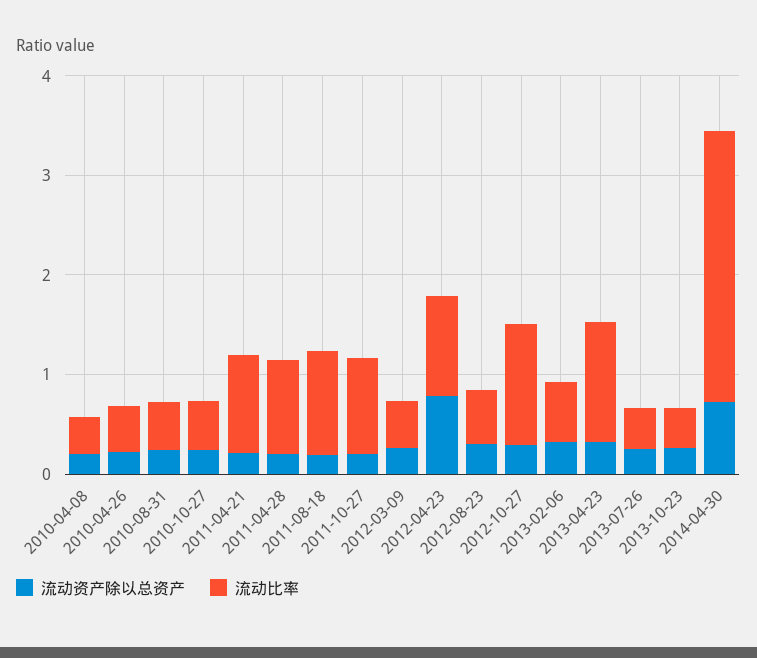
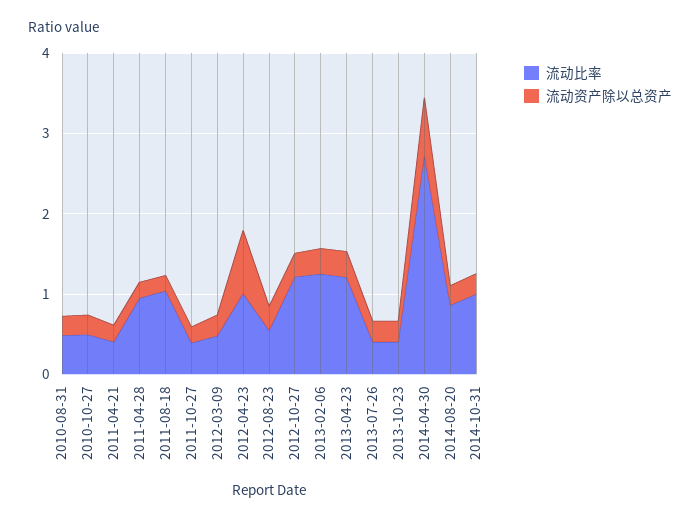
流动资产除以总资产, 2010-04-08: 0.2 -> none
流动比率, 2010-04-08: 0.4 -> none
流动资产除以总资产, 2010-04-26: 0.2 -> none
流动比率, 2010-04-26: 0.4 -> none
流动比率, 2011-04-21: 1 -> 0.4
流动比率, 2011-10-27: 1 -> 0.4
流动比率, 2013-02-06: 0.6 -> 1.2
流动比率, 2014-08-20: none -> 0.8
流动资产除以总资产, 2014-08-20: none -> 0.2
流动比率, 2014-10-31: none -> 1
流动资产除以总资产, 2014-10-31: none -> 0.2

